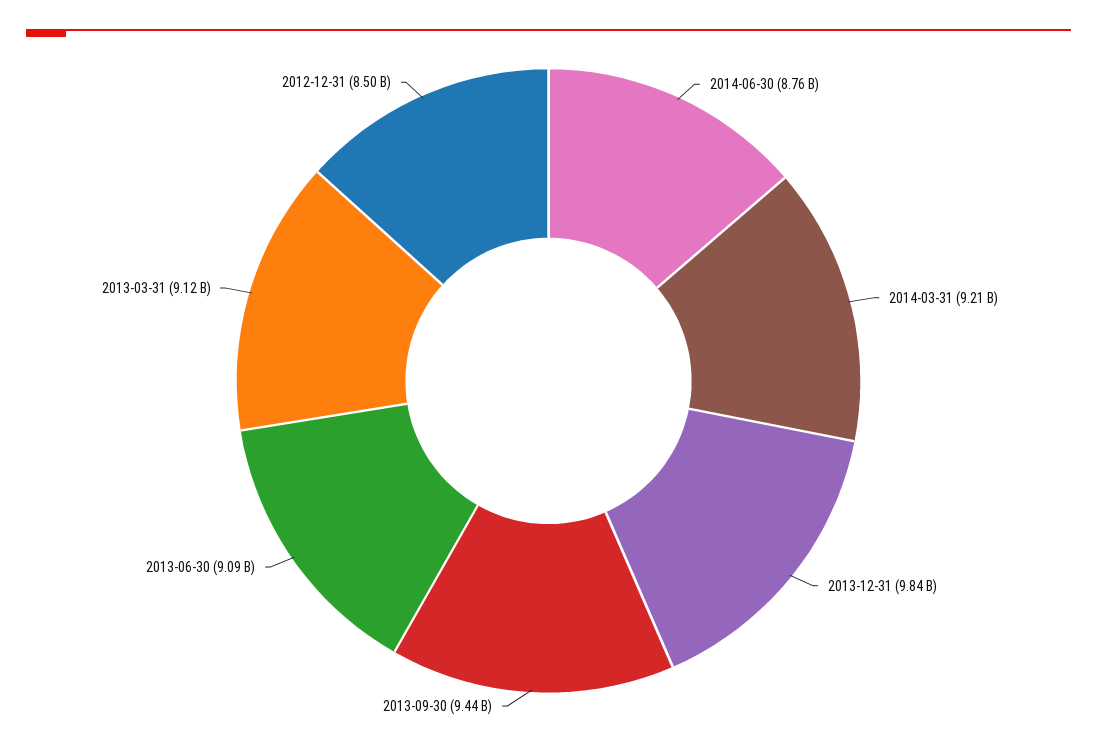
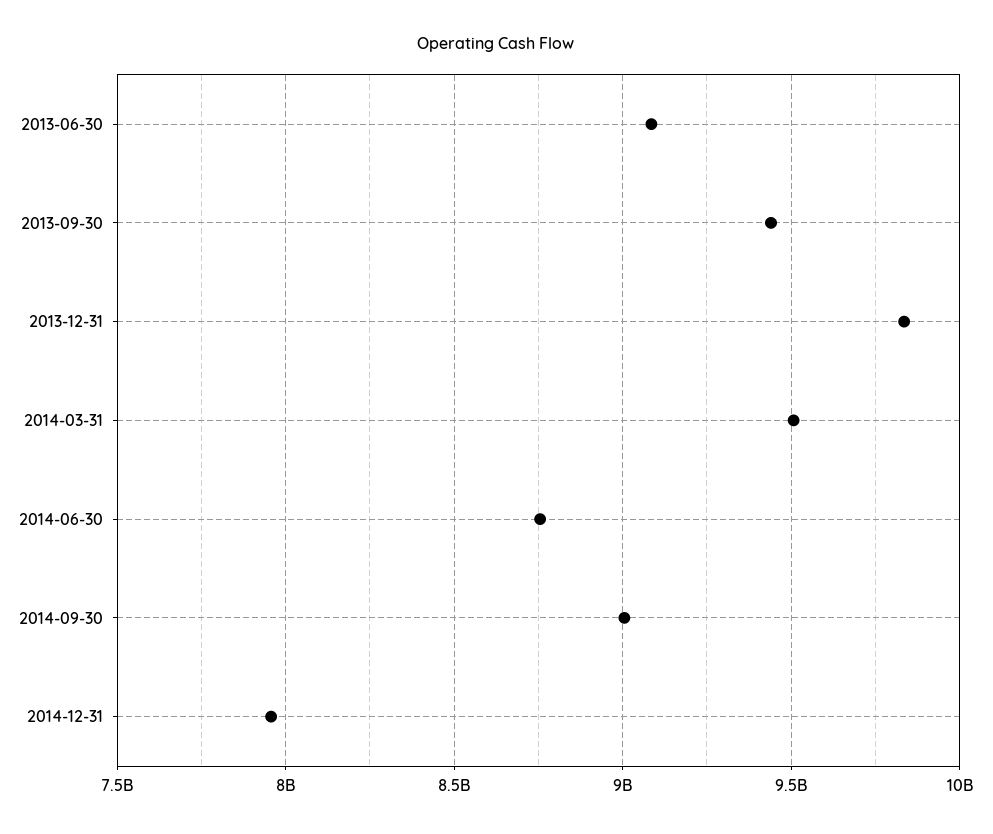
2014-03-31: 9210000000 -> 9500000000
2013-03-31: 9120000000 -> none
2012-12-31: 8500000000 -> none
2014-09-30: none -> 9000000000
2014-12-31: none -> 7950000000

